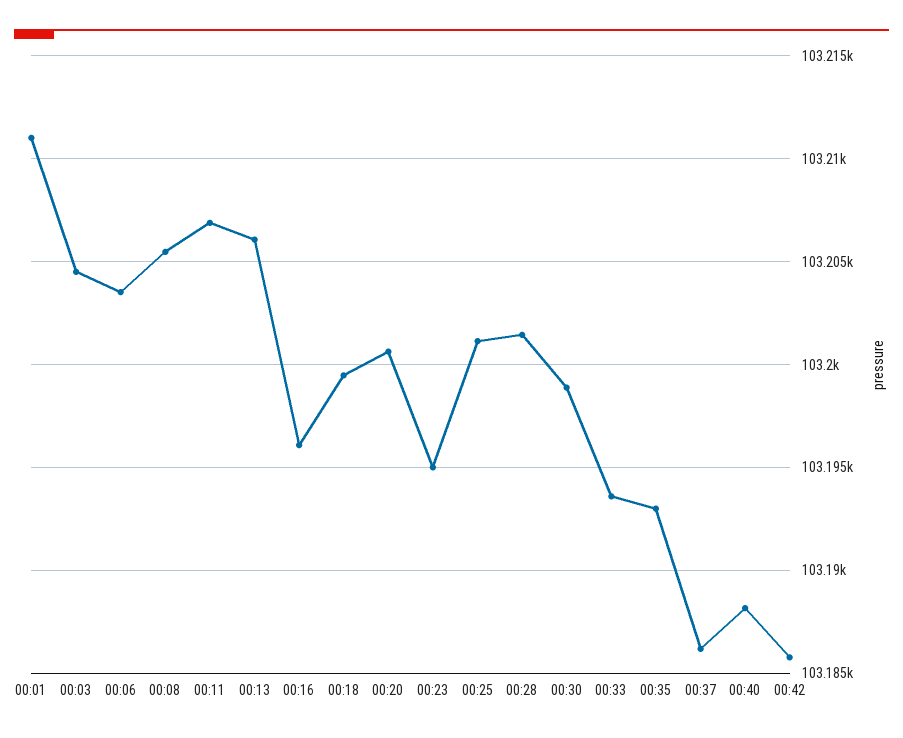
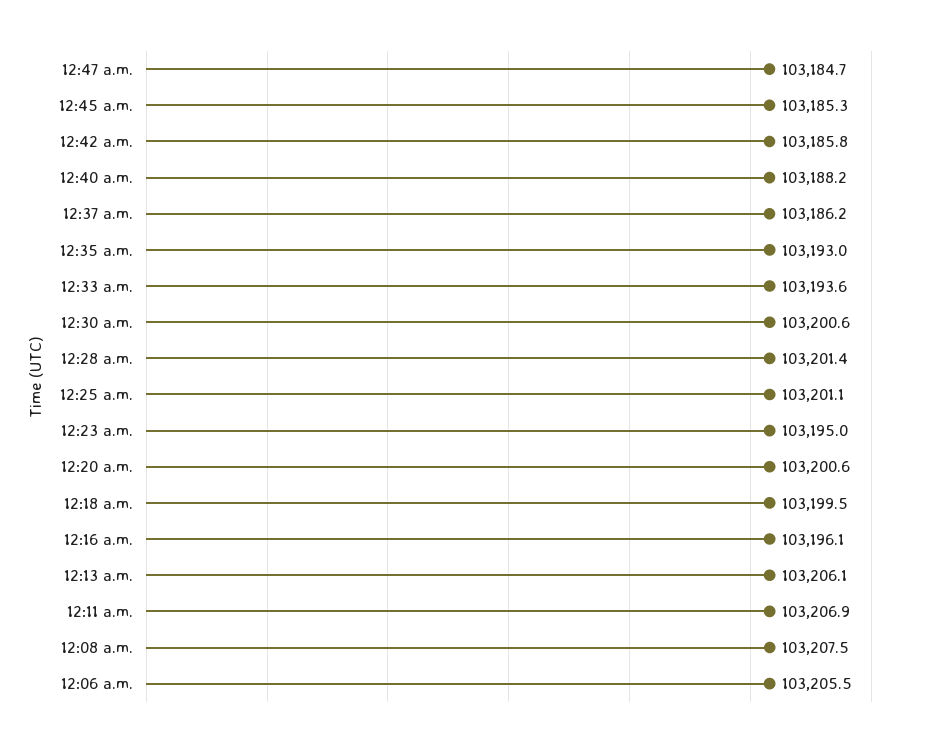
00:01: 103211 -> none
00:03: 103204.5 -> none
00:06: 103203.5 -> 103205.5
00:08: 103205.5 -> 103207.5
00:30: 103199 -> 103200.6
12:47 a.m.: none -> 103184.7
12:45 a.m.: none -> 103185.3

